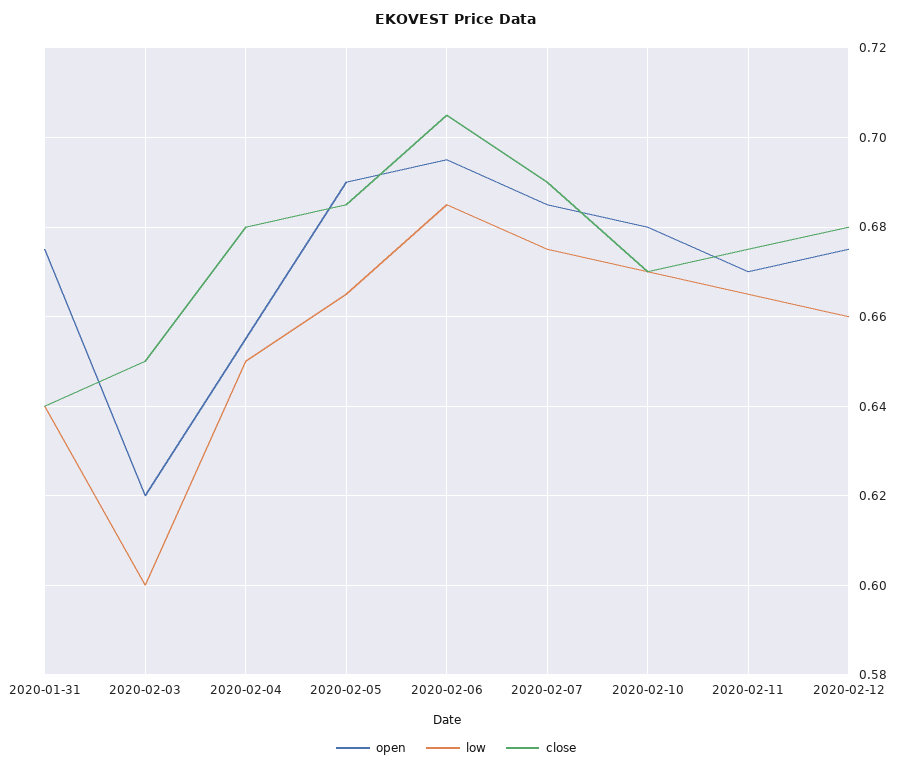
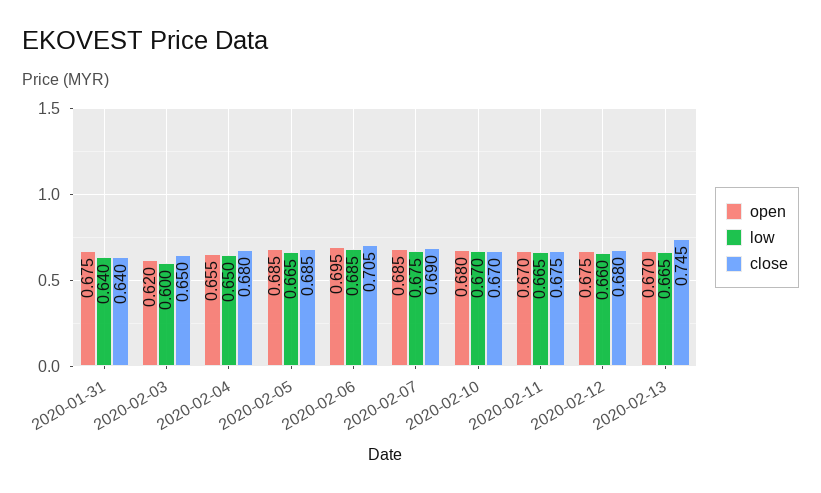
open, 2020-02-05: 0.69 -> 0.685
open, 2020-02-13: none -> 0.67
low, 2020-02-13: none -> 0.665
close, 2020-02-13: none -> 0.745

